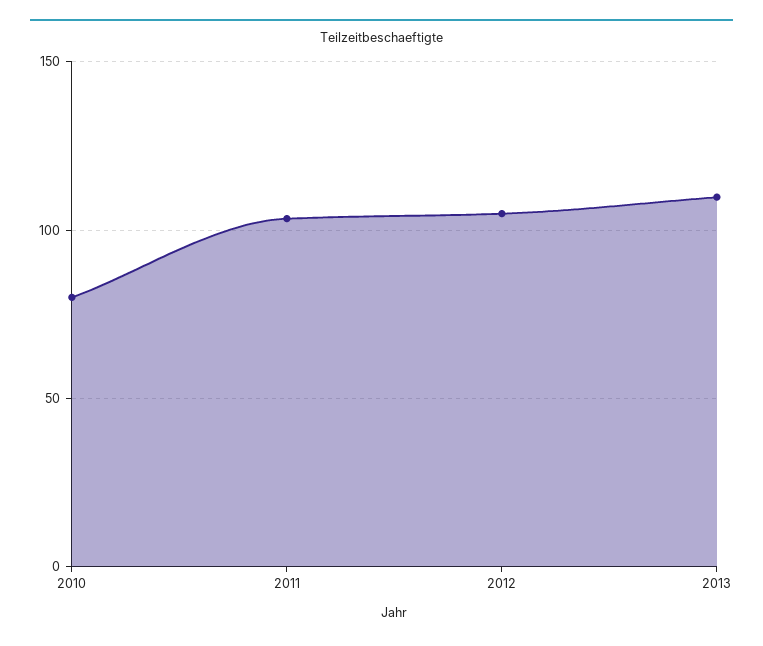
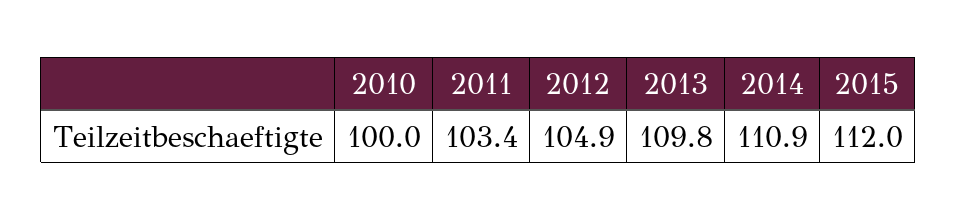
2010: 80 -> 100
2014: none -> 110.9
2015: none -> 112

